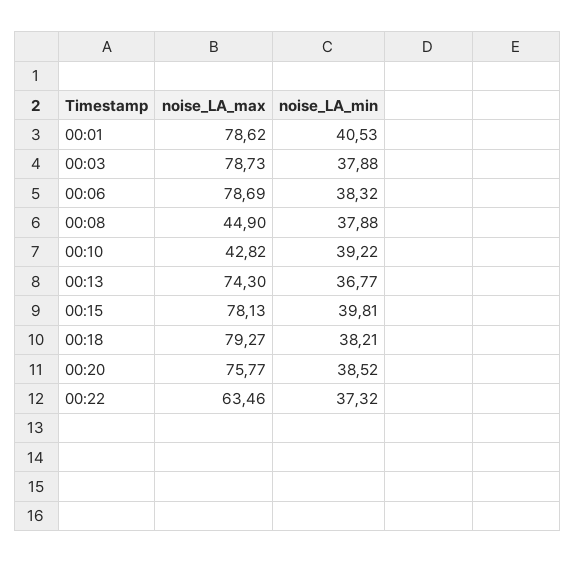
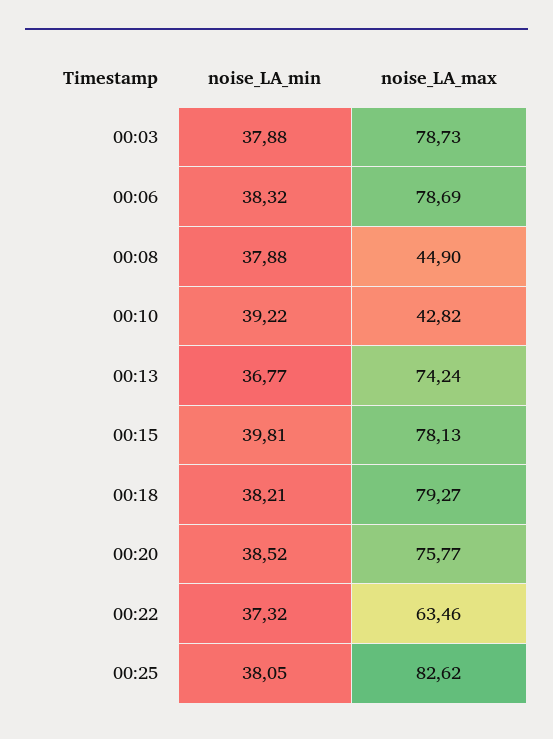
noise_LA_max, 00:01: 78.62 -> none
noise_LA_min, 00:01: 40.53 -> none
noise_LA_max, 00:13: 74.3 -> 74.24
noise_LA_min, 00:25: none -> 38.05
noise_LA_max, 00:25: none -> 82.62

